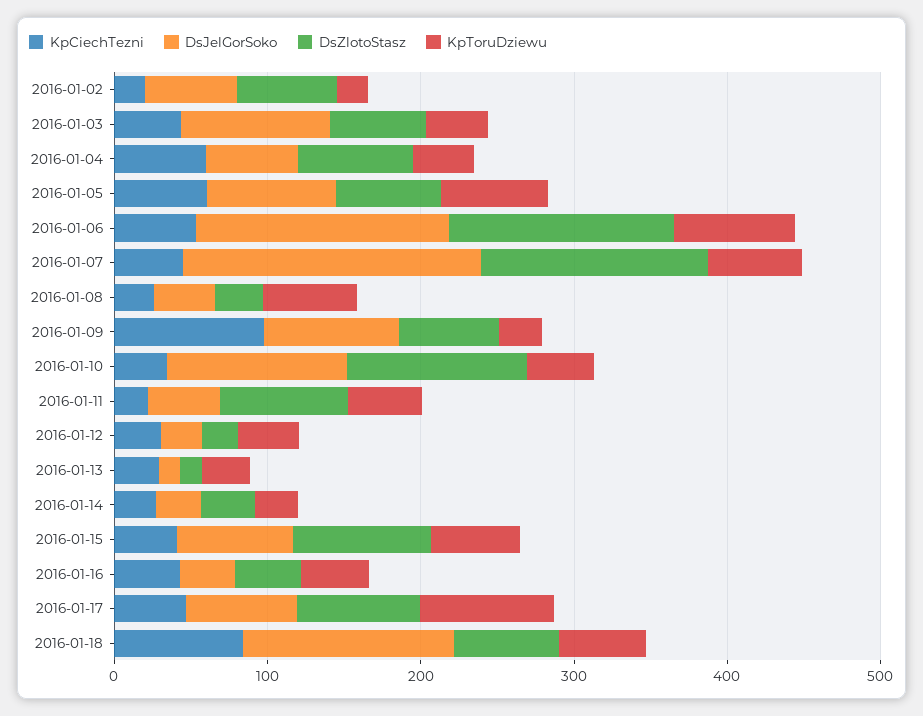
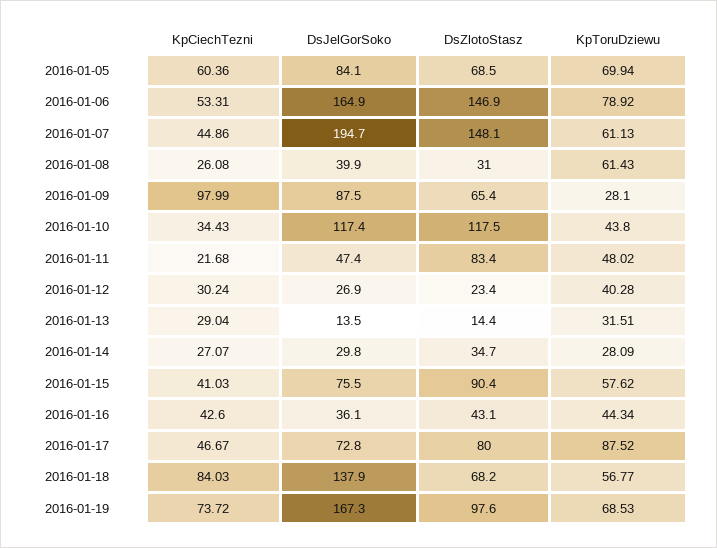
KpCiechTezni, 2016-01-02: 20 -> none
DsJelGorSoko, 2016-01-02: 60 -> none
DsZlotoStasz, 2016-01-02: 60 -> none
KpToruDziewu, 2016-01-02: 20 -> none
KpCiechTezni, 2016-01-03: 40 -> none
DsJelGorSoko, 2016-01-03: 100 -> none
DsZlotoStasz, 2016-01-03: 60 -> none
KpToruDziewu, 2016-01-03: 40 -> none
KpCiechTezni, 2016-01-04: 60 -> none
DsJelGorSoko, 2016-01-04: 60 -> none
DsZlotoStasz, 2016-01-04: 80 -> none
KpToruDziewu, 2016-01-04: 40 -> none
KpCiechTezni, 2016-01-19: none -> 73.72
DsJelGorSoko, 2016-01-19: none -> 167.3
DsZlotoStasz, 2016-01-19: none -> 97.6
KpToruDziewu, 2016-01-19: none -> 68.53

